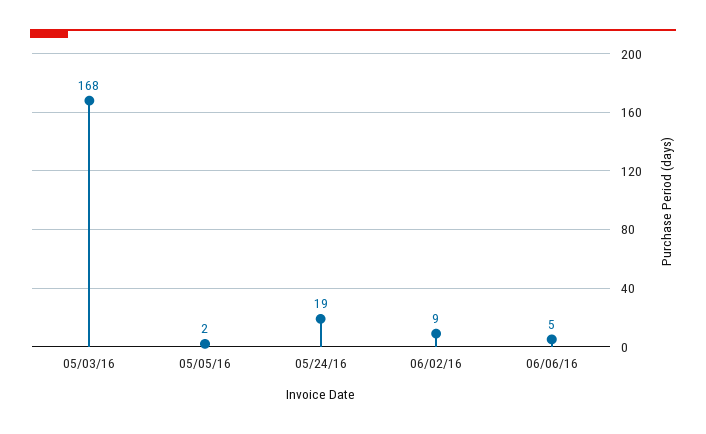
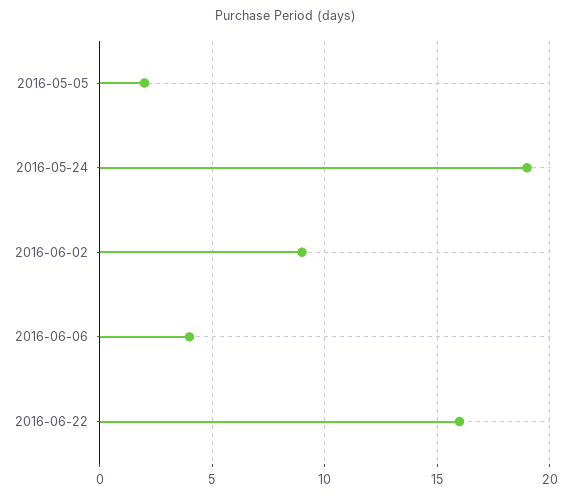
05/03/16: 168 -> none
06/06/16: 5 -> 4
2016-06-22: none -> 16

